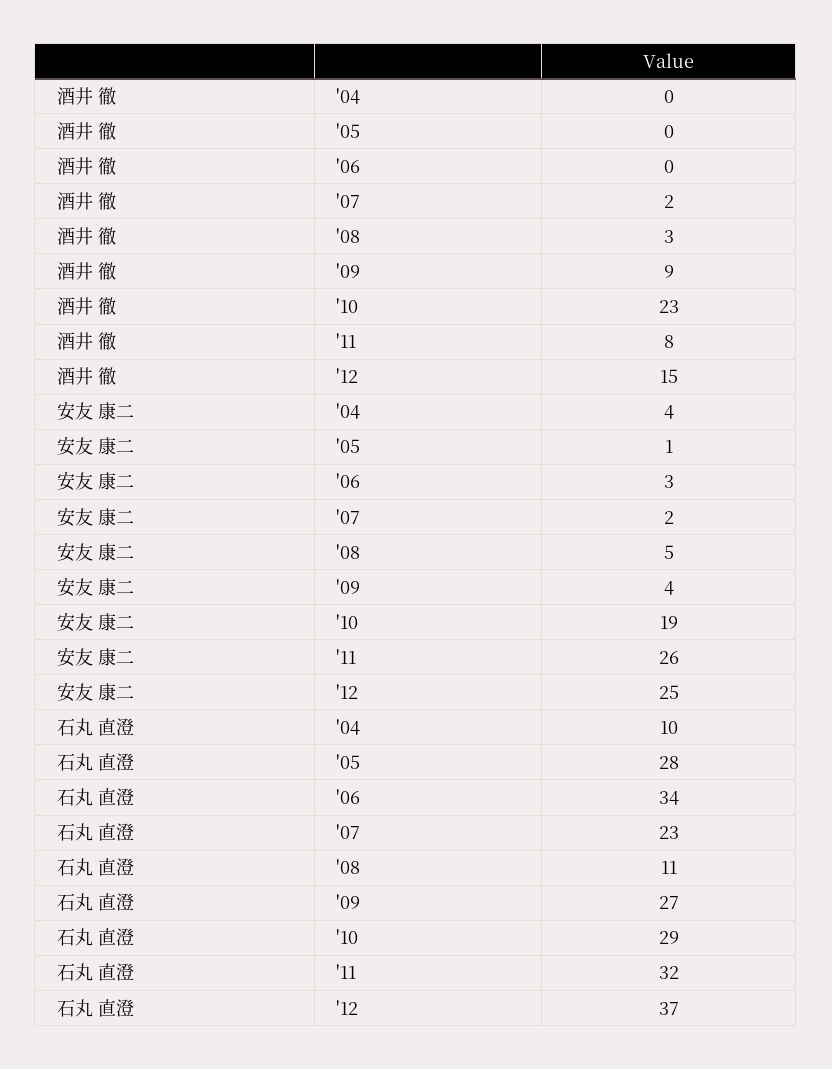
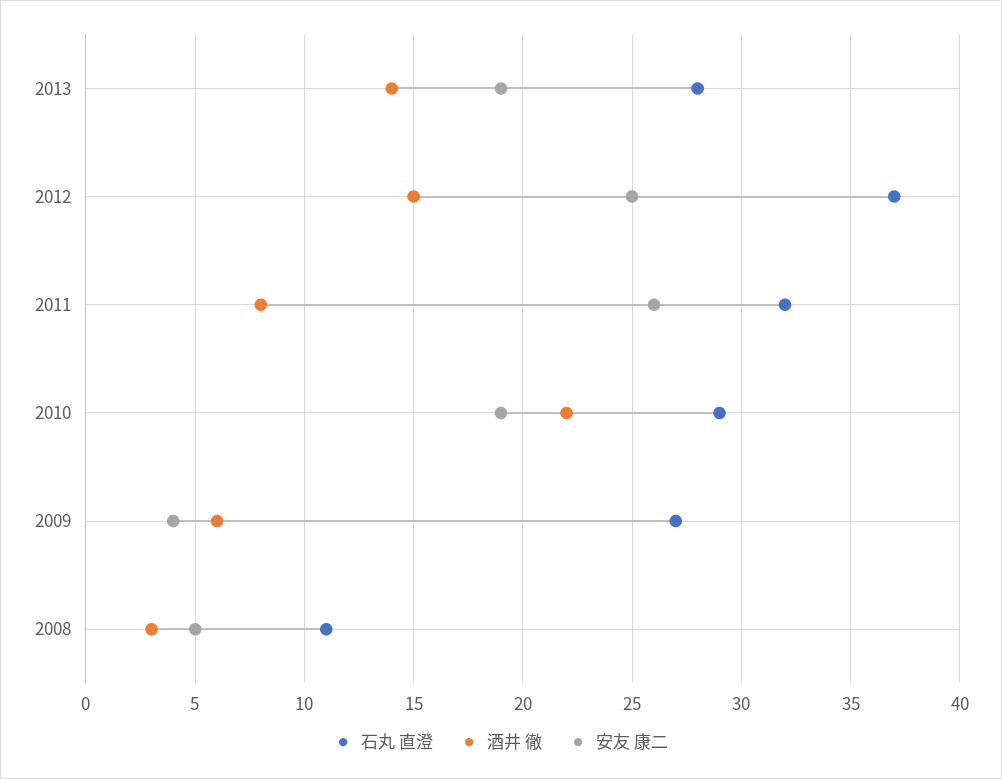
酒井 徹, '04: 0 -> none
酒井 徹, '05: 0 -> none
酒井 徹, '06: 0 -> none
酒井 徹, '07: 2 -> none
酒井 徹, '09: 9 -> 6
酒井 徹, '10: 23 -> 22
安友 康二, '04: 4 -> none
安友 康二, '05: 1 -> none
安友 康二, '06: 3 -> none
安友 康二, '07: 2 -> none
石丸 直澄, '04: 10 -> none
石丸 直澄, '05: 28 -> none
石丸 直澄, '06: 34 -> none
石丸 直澄, '07: 23 -> none
石丸 直澄, 2013: none -> 28
酒井 徹, 2013: none -> 14
安友 康二, 2013: none -> 19

